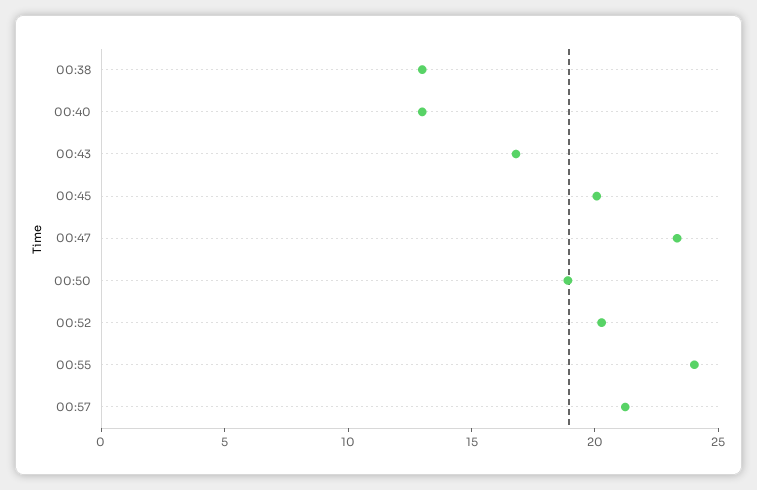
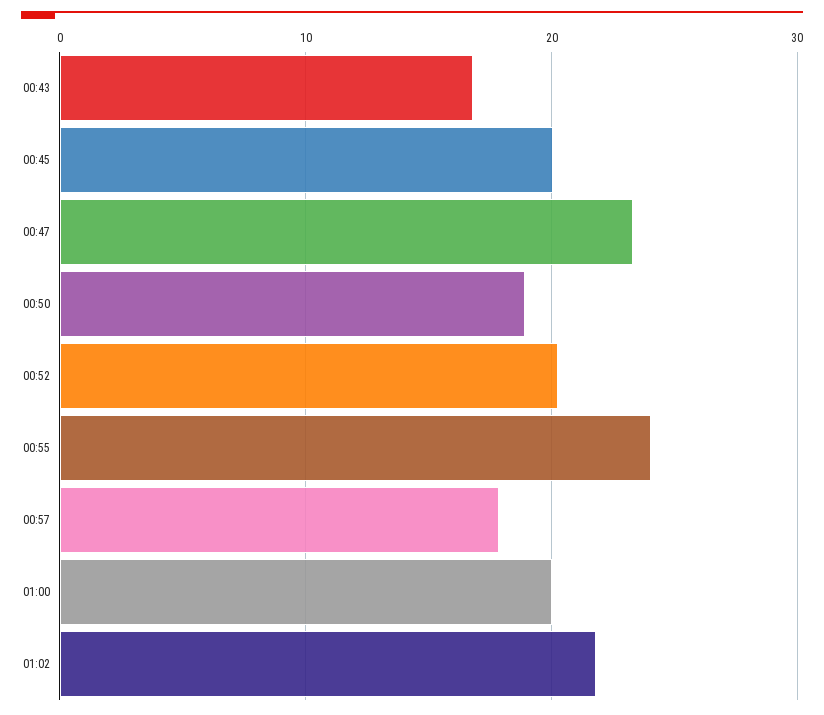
00:38: 13 -> none
00:40: 13 -> none
00:57: 21 -> 18
01:00: none -> 20
01:02: none -> 22

